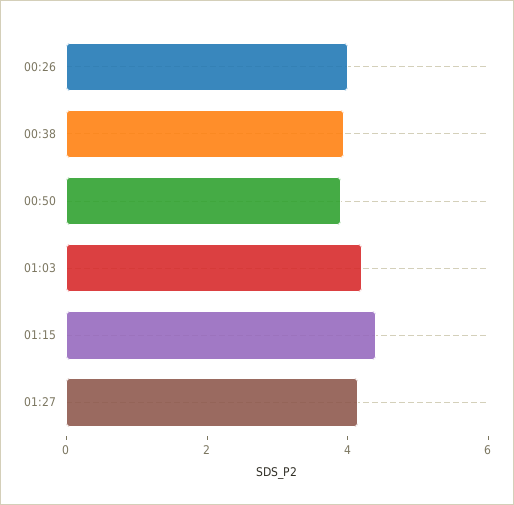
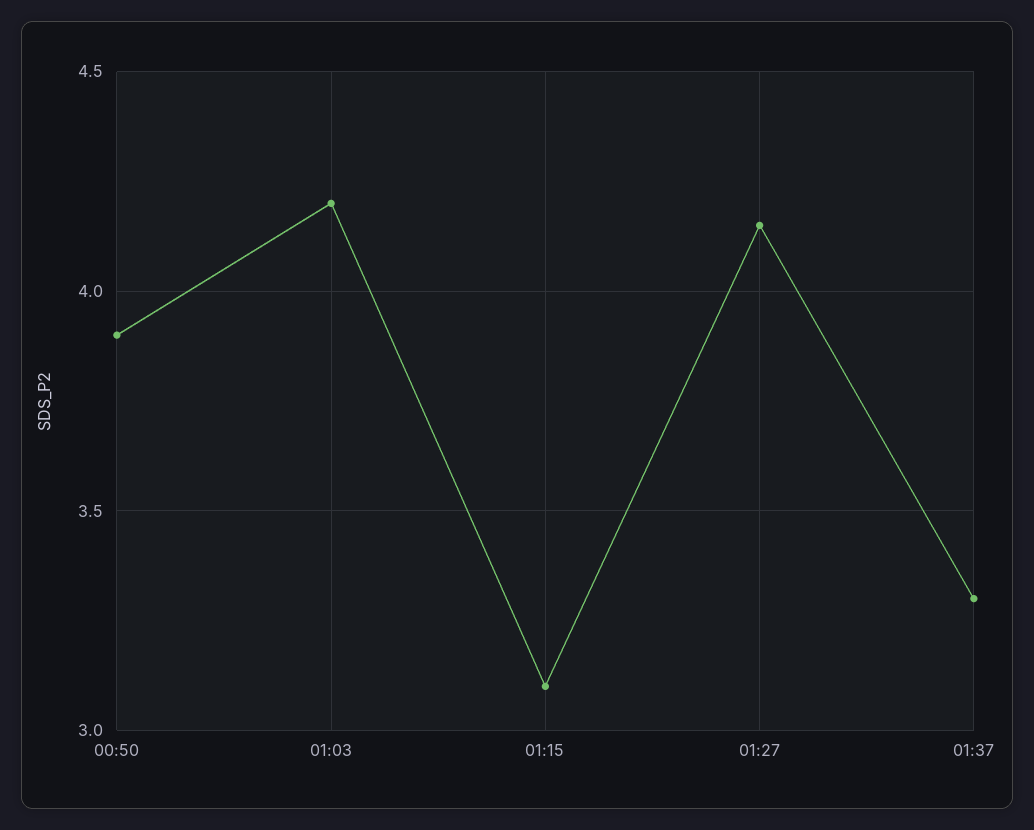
00:26: 4 -> none
00:38: 4 -> none
01:15: 4.5 -> 3.1
01:37: none -> 3.3

